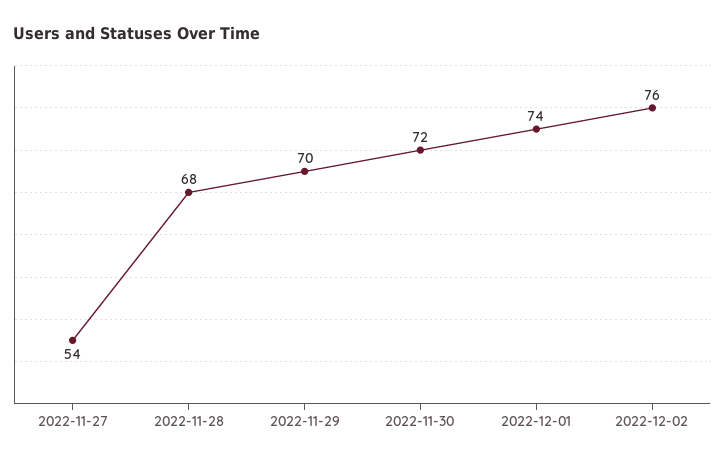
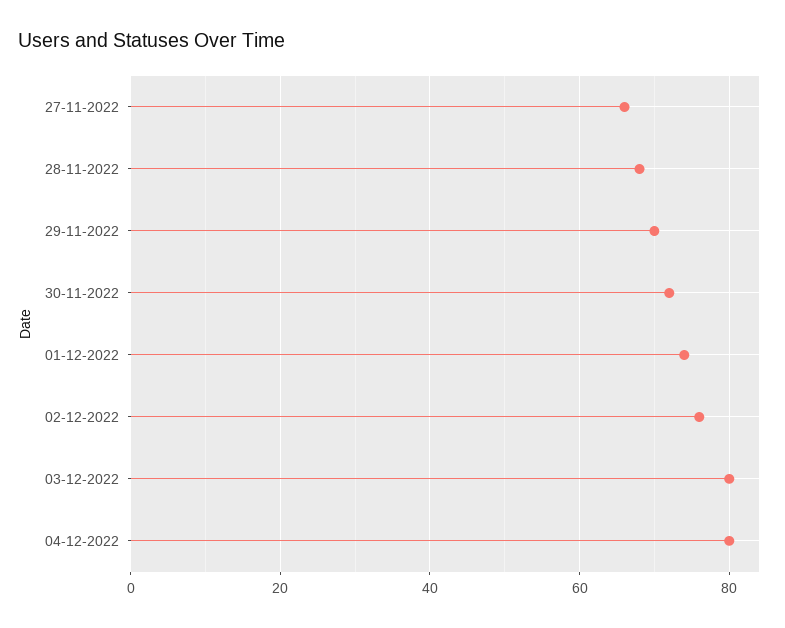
2022-11-27: 54 -> 65
03-12-2022: none -> 80
04-12-2022: none -> 80

